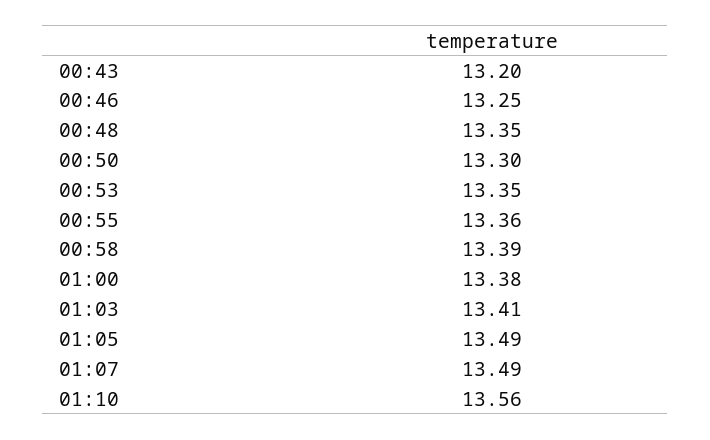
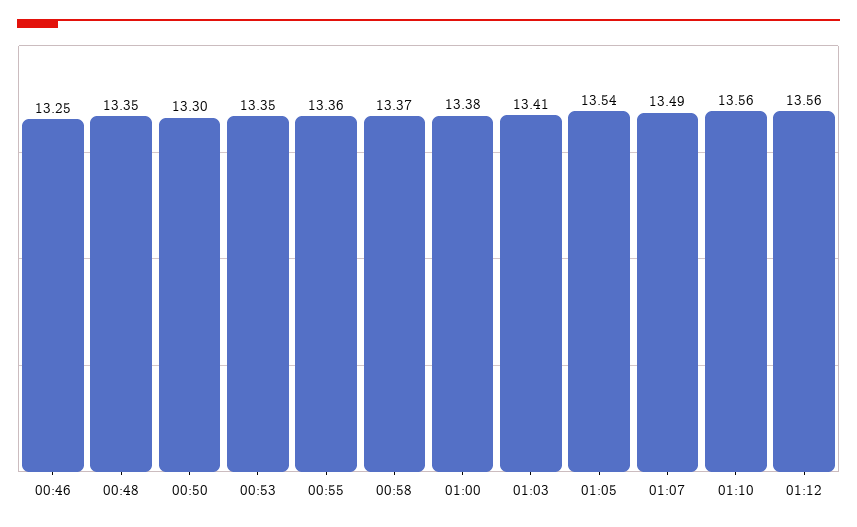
00:43: 13.2 -> none
00:58: 13.39 -> 13.37
01:05: 13.49 -> 13.54
01:12: none -> 13.56

